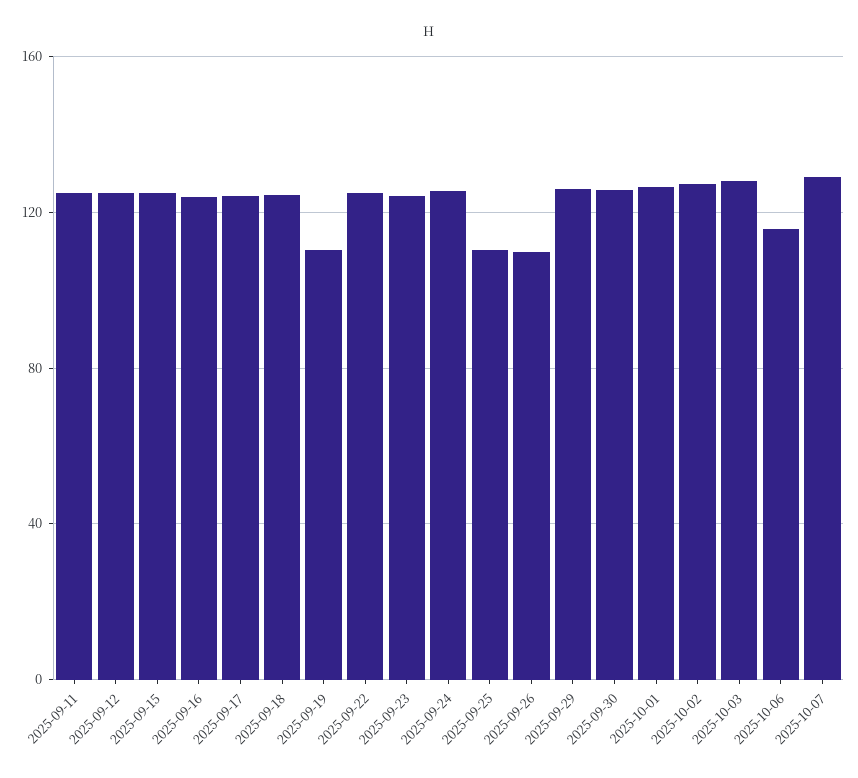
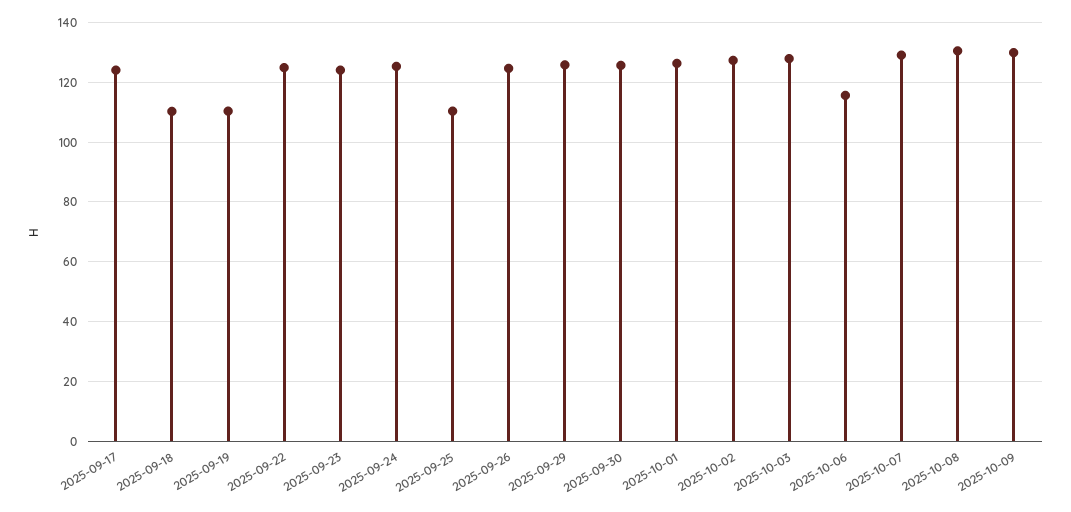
2025-09-11: 125 -> none
2025-09-12: 125 -> none
2025-09-15: 125 -> none
2025-09-16: 125 -> none
2025-09-18: 125 -> 110
2025-09-26: 110 -> 125
2025-10-08: none -> 130
2025-10-09: none -> 130

